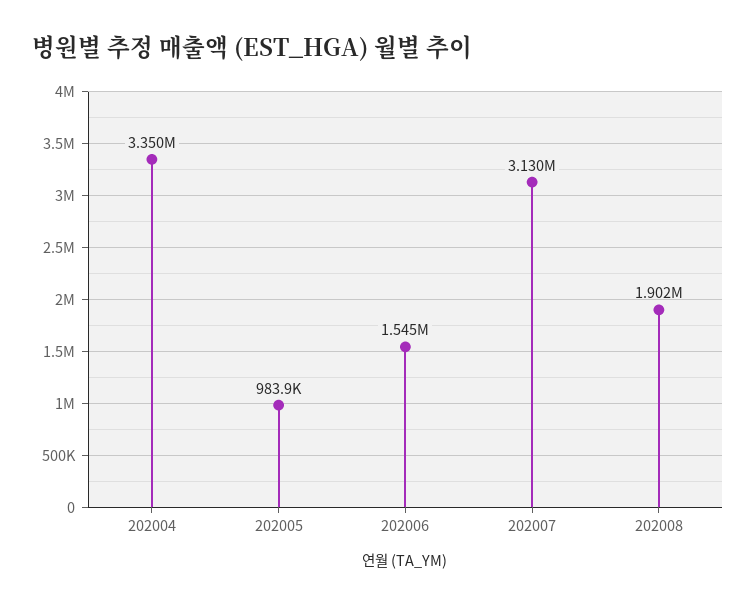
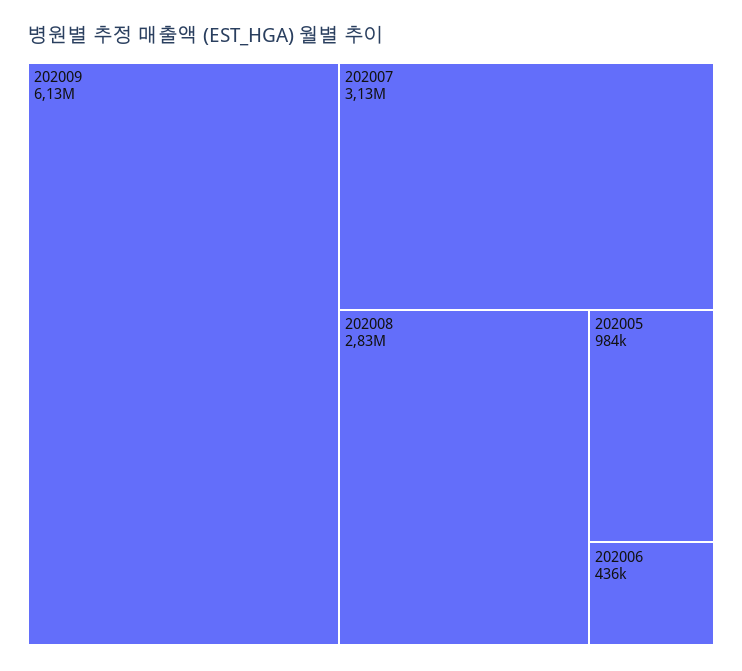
202004: 3350000 -> none
202006: 1545000 -> 436000
202008: 1902000 -> 2830000
202009: none -> 6130000

